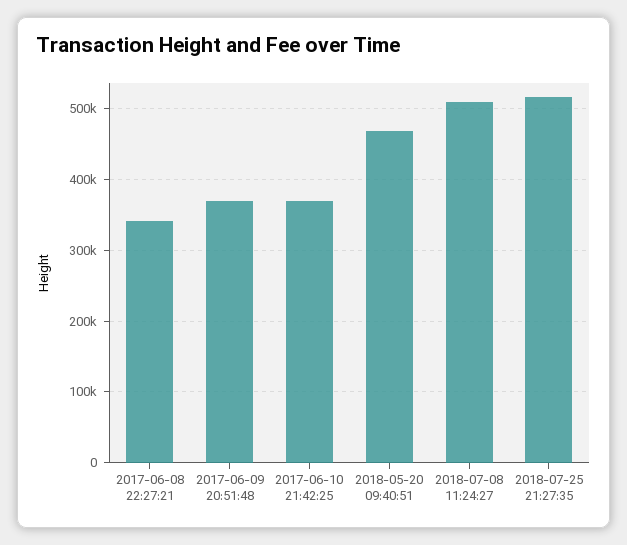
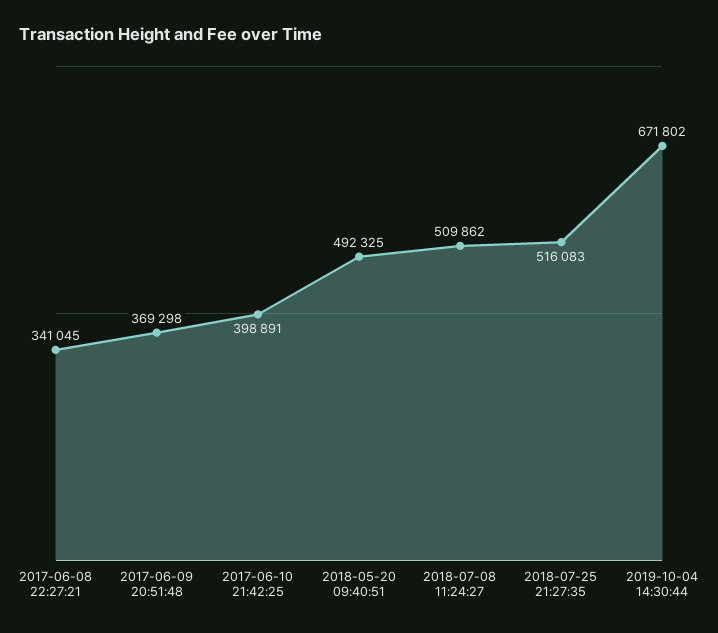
2017-06-10 21:42:25: 370000 -> 398891
2018-05-20 09:40:51: 470000 -> 492325
2019-10-04 14:30:44: none -> 671802

